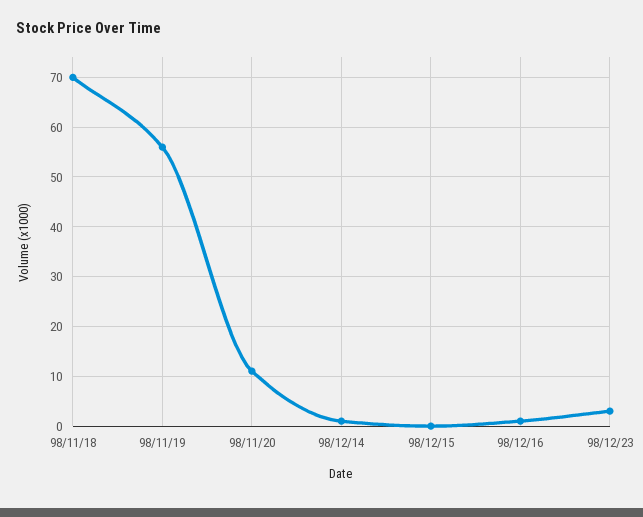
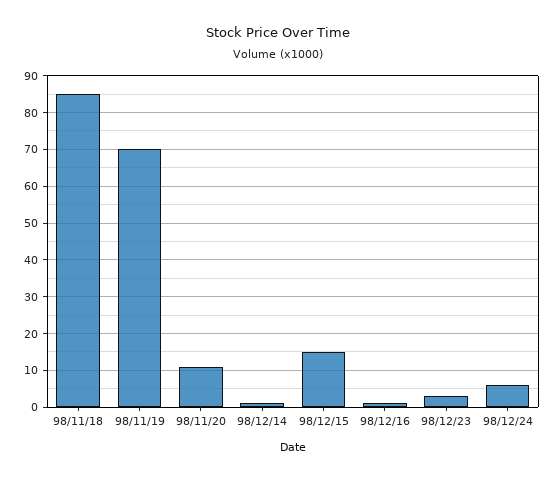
98/11/18: 70 -> 85
98/11/19: 55 -> 70
98/12/15: 0 -> 15
98/12/24: none -> 5

